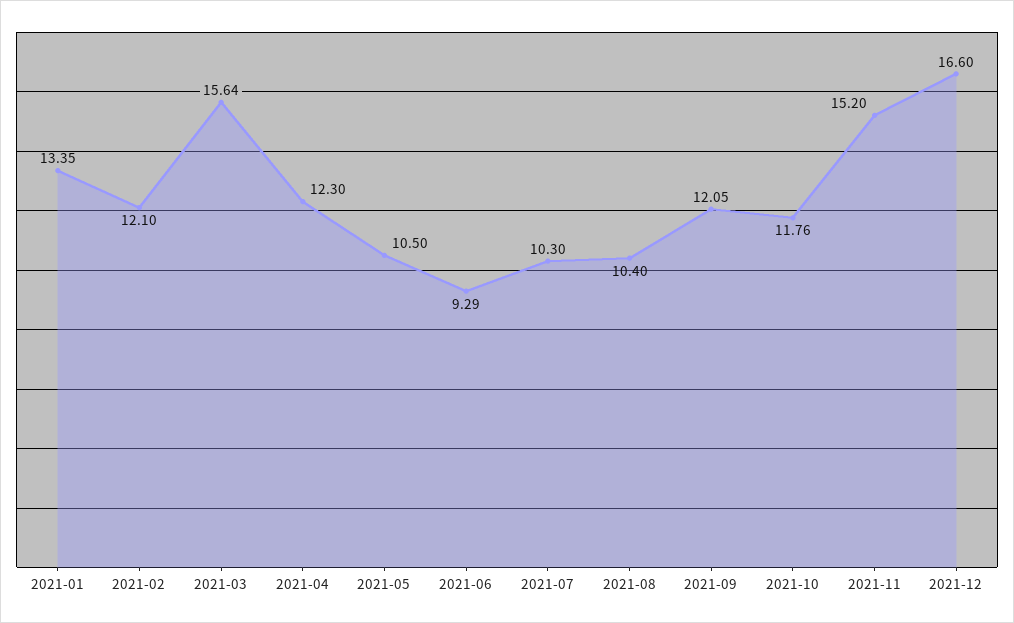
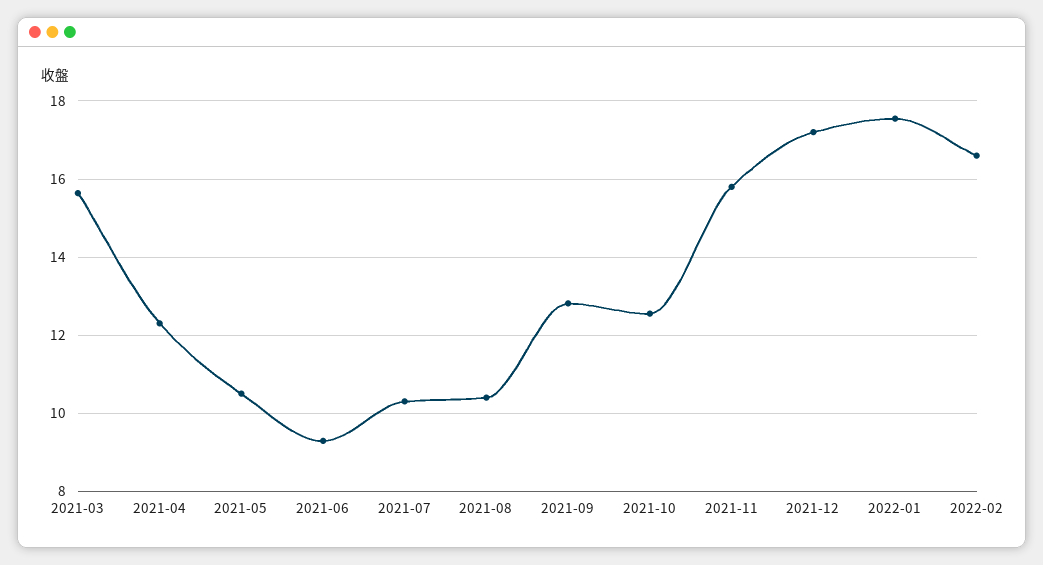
2021-01: 13.35 -> none
2021-02: 12.1 -> none
2021-09: 12.05 -> 12.8
2021-10: 11.76 -> 12.6
2021-11: 15.2 -> 15.8
2021-12: 16.6 -> 17.2
2022-01: none -> 17.6
2022-02: none -> 16.6

